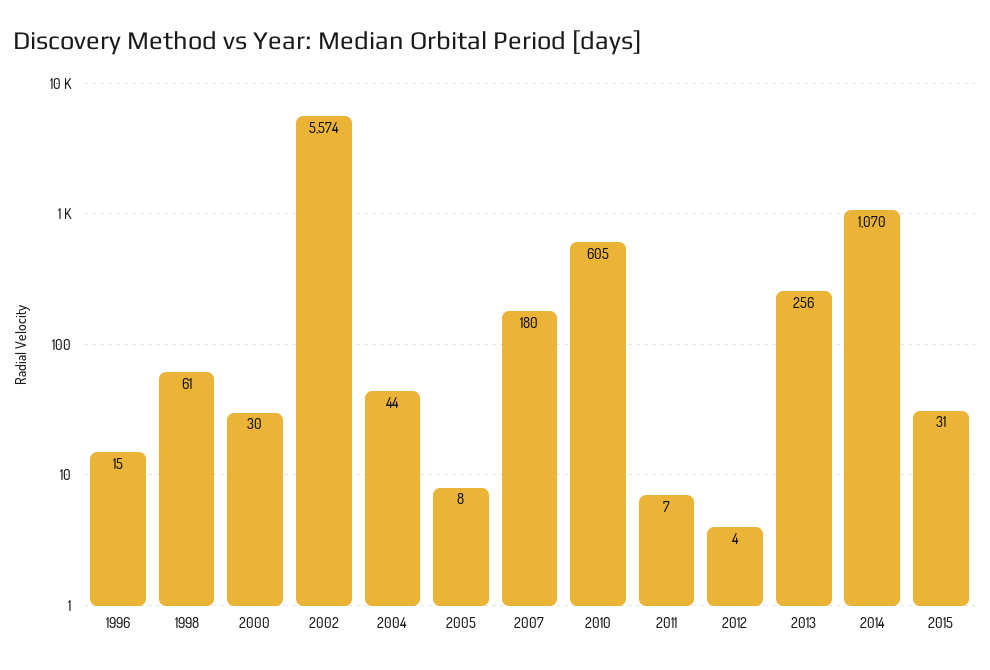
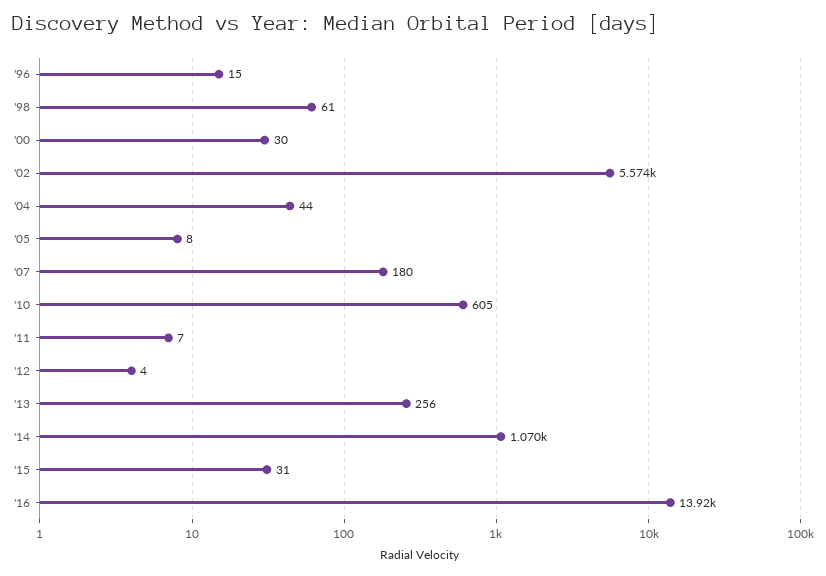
'16: none -> 13920

